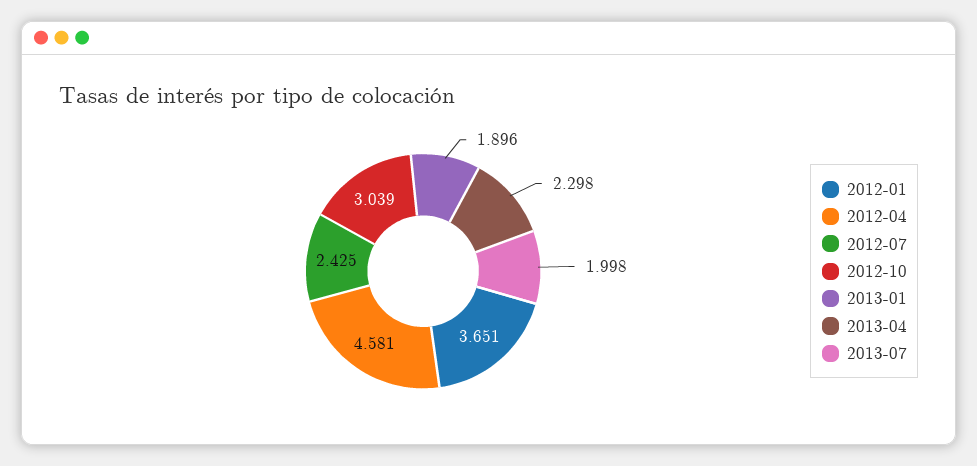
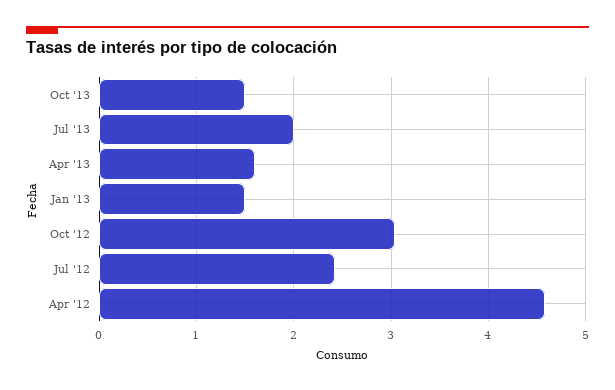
2012-01: 3.651 -> none
2013-01: 1.896 -> 1.5
2013-04: 2.298 -> 1.6
Oct '13: none -> 1.5

